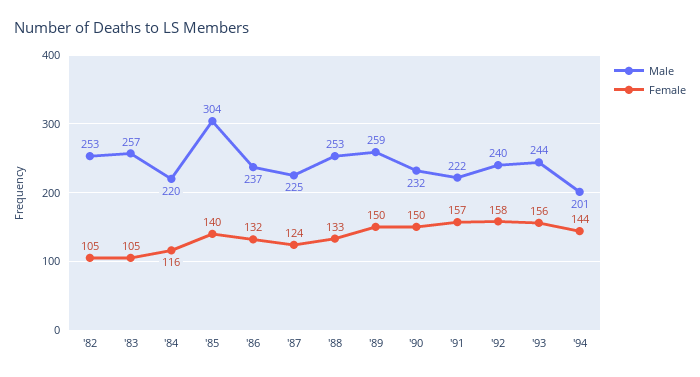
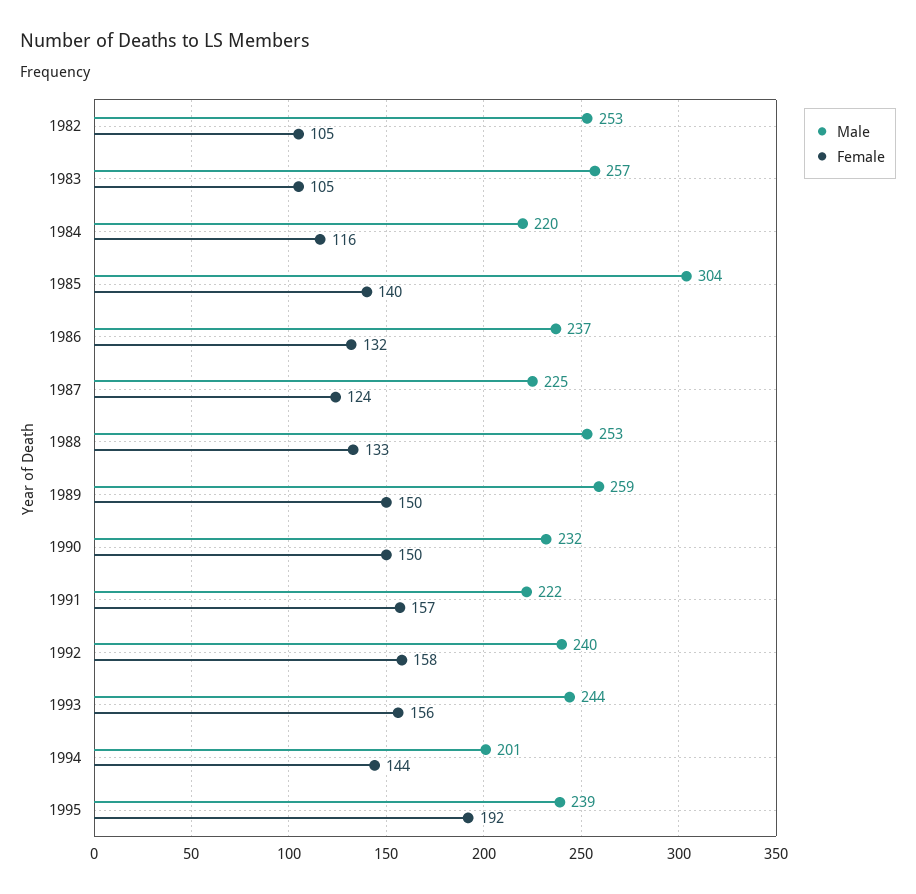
Male, 1995: none -> 239
Female, 1995: none -> 192

